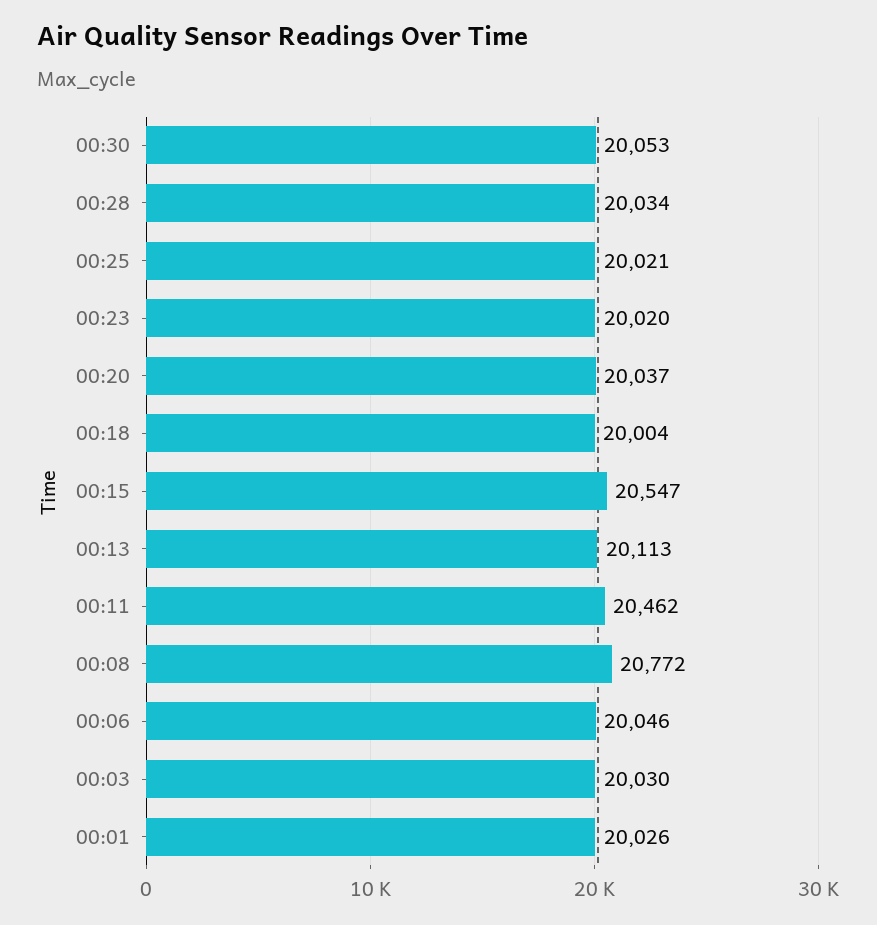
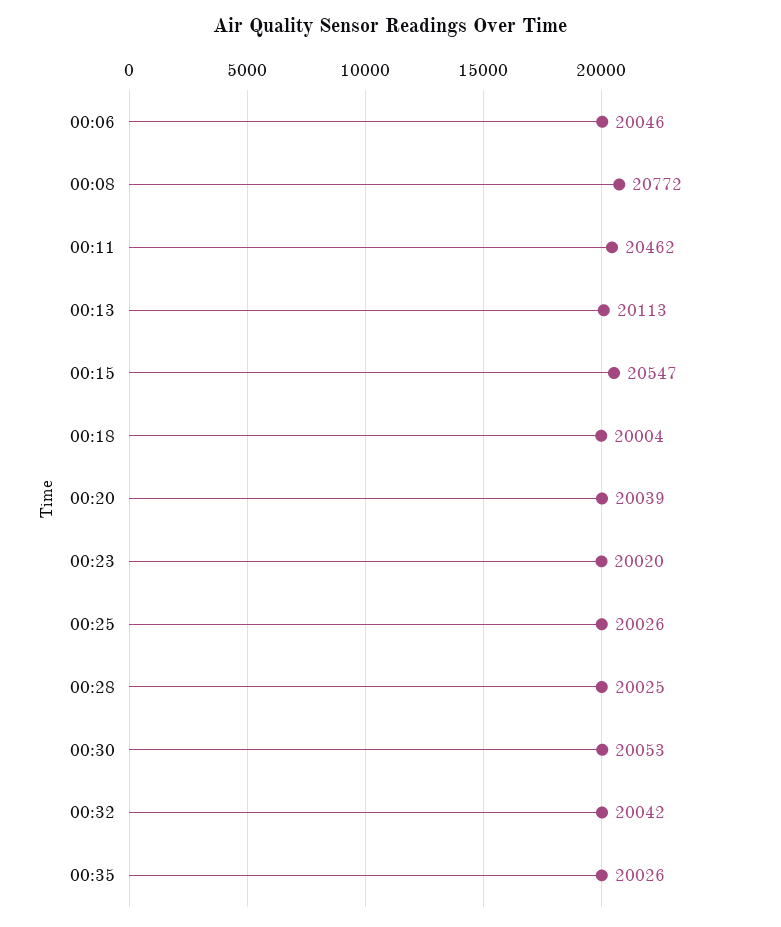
00:28: 20034 -> 20025
00:25: 20021 -> 20026
00:20: 20037 -> 20039
00:03: 20030 -> none
00:01: 20026 -> none
00:32: none -> 20042
00:35: none -> 20026

